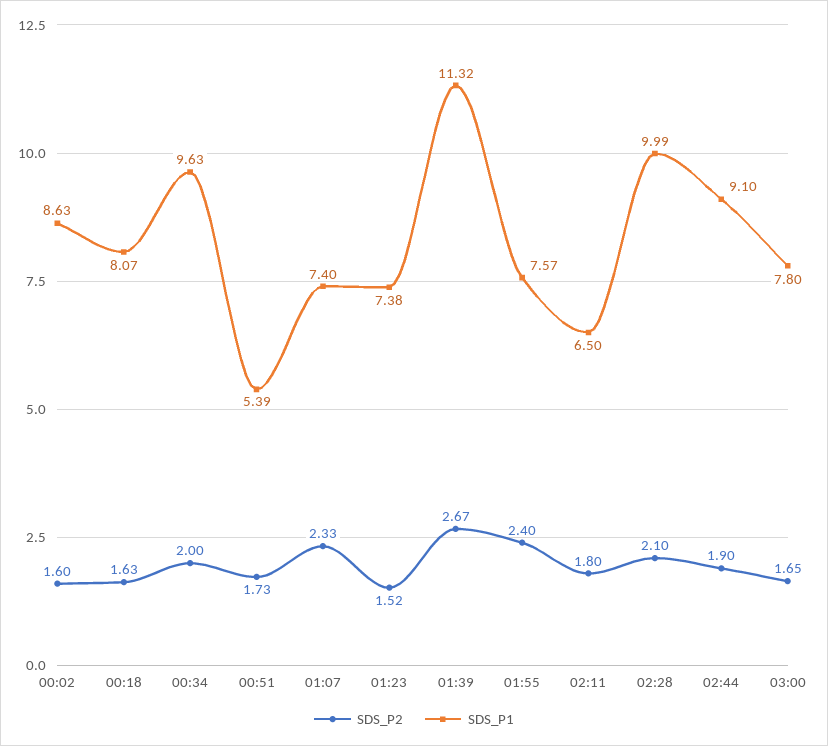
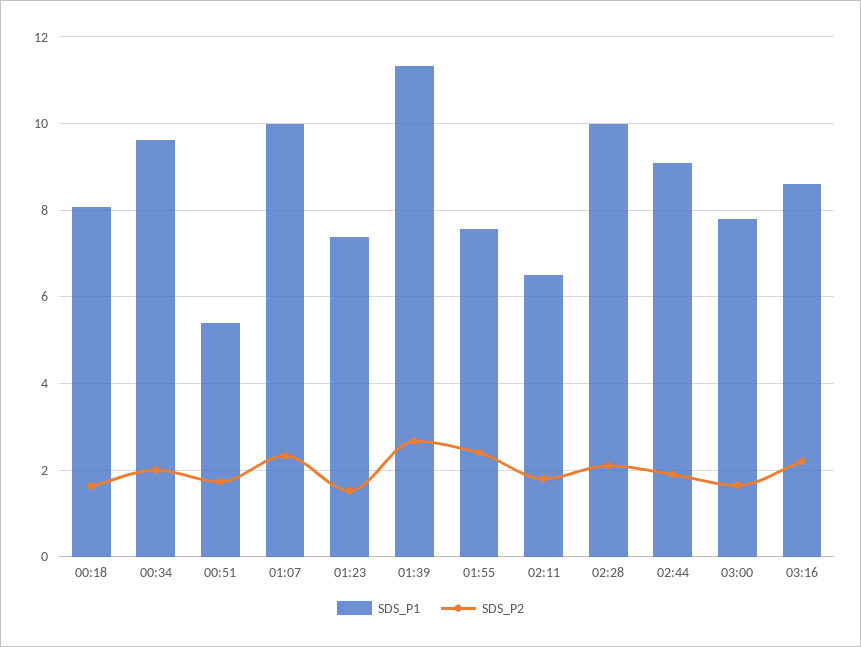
SDS_P2, 00:02: 1.6 -> none
SDS_P1, 00:02: 8.63 -> none
SDS_P1, 01:07: 7.4 -> 10
SDS_P1, 03:16: none -> 8.6
SDS_P2, 03:16: none -> 2.2

